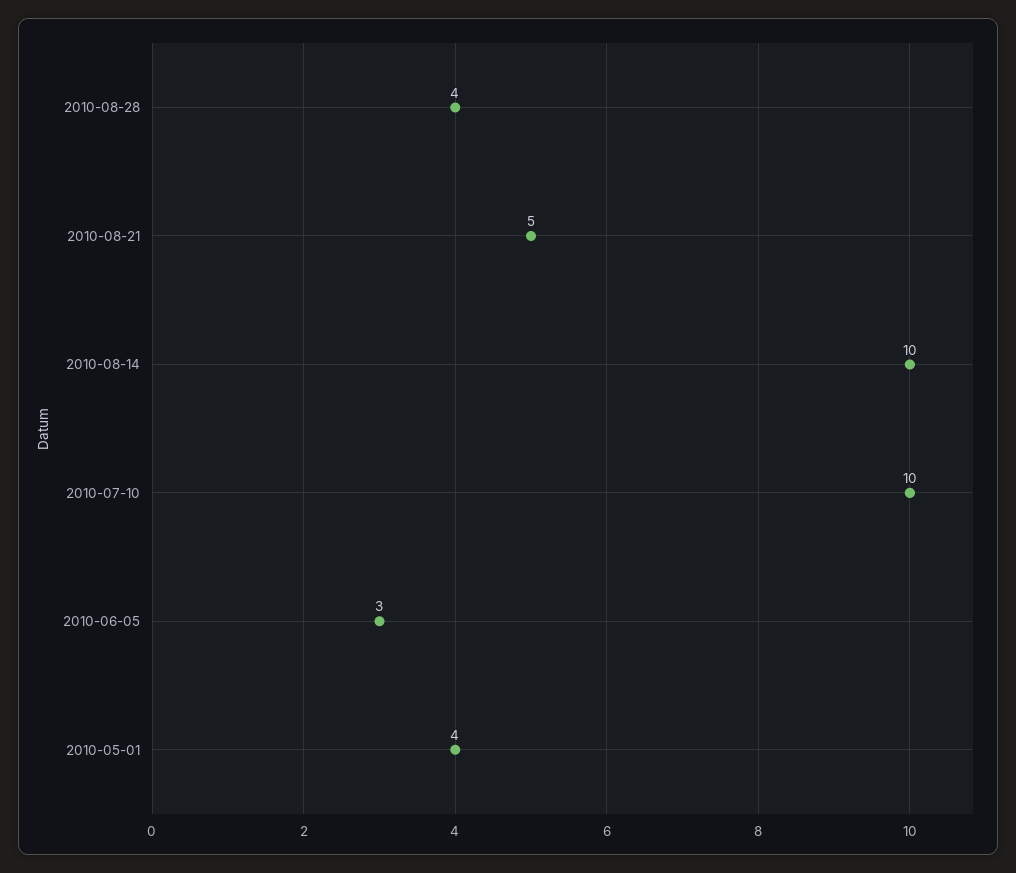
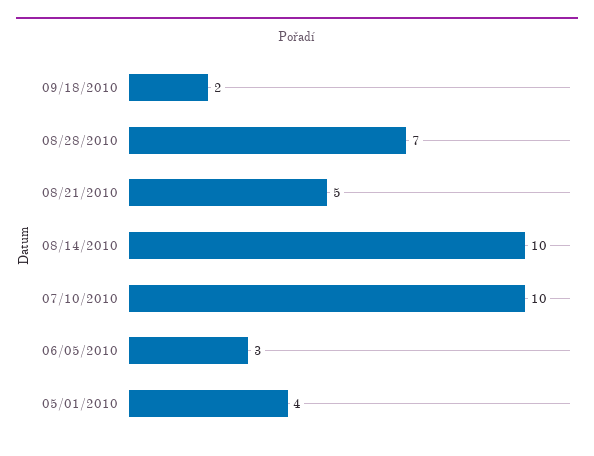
2010-08-28: 4 -> 7
09/18/2010: none -> 2

